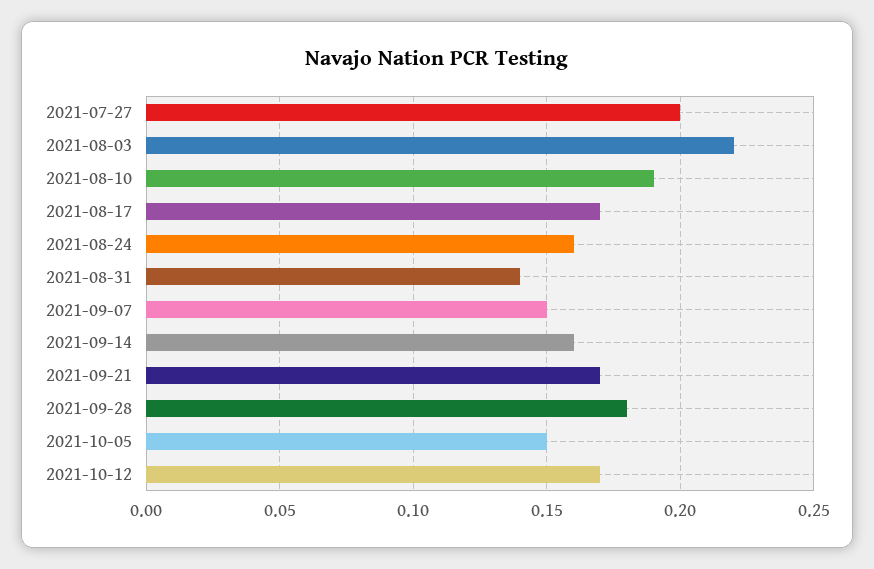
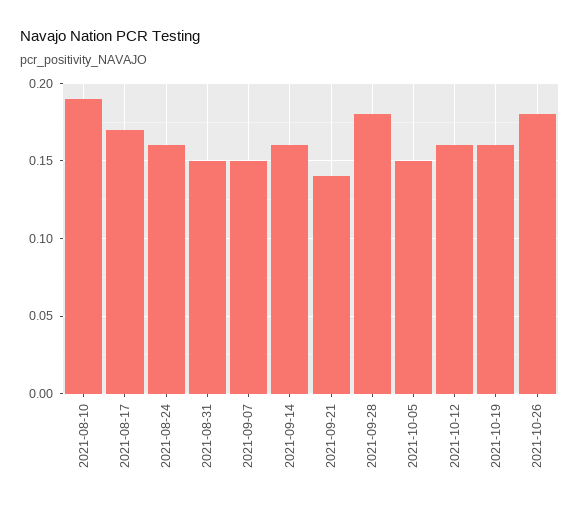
2021-07-27: 0.2 -> none
2021-08-03: 0.22 -> none
2021-08-31: 0.14 -> 0.15
2021-09-21: 0.17 -> 0.14
2021-10-12: 0.17 -> 0.16
2021-10-19: none -> 0.16
2021-10-26: none -> 0.18

